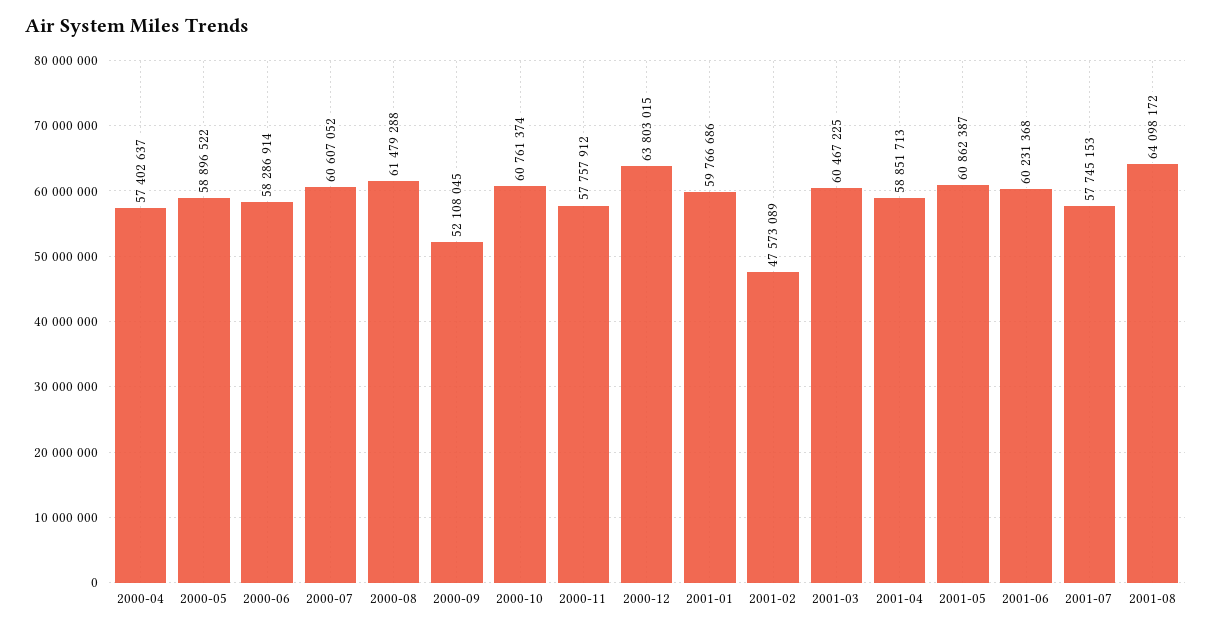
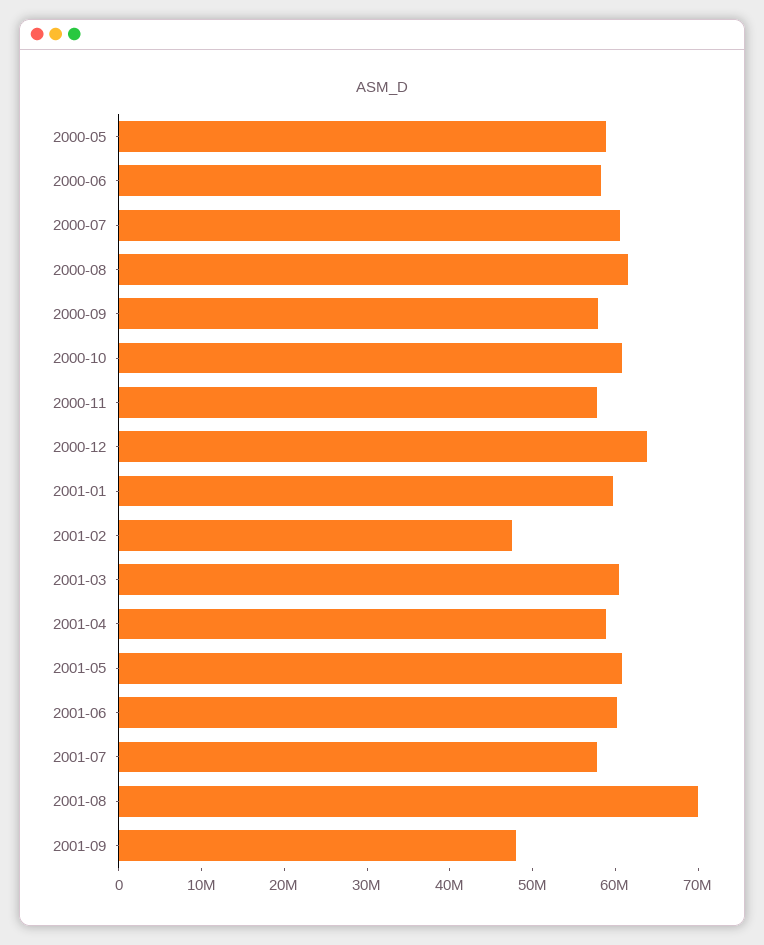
2000-04: 57402637 -> none
2000-09: 52108045 -> 58000000
2001-08: 64098172 -> 70000000
2001-09: none -> 48000000

